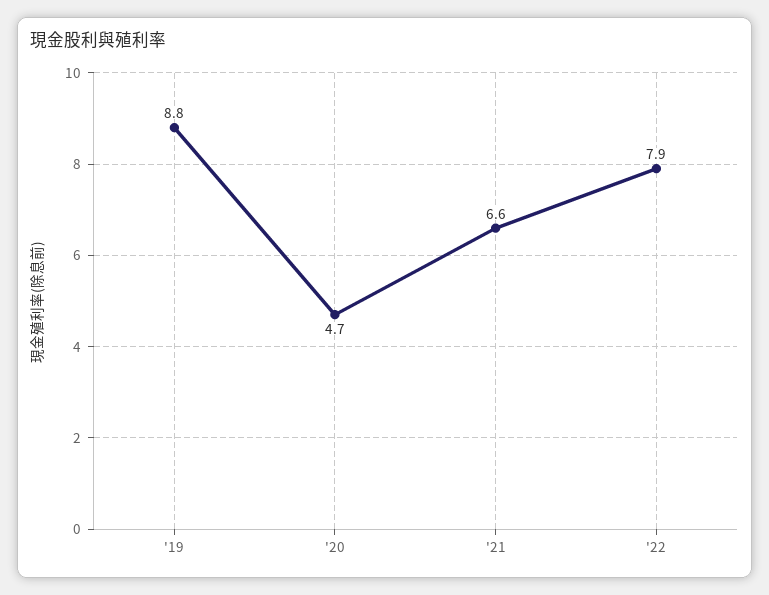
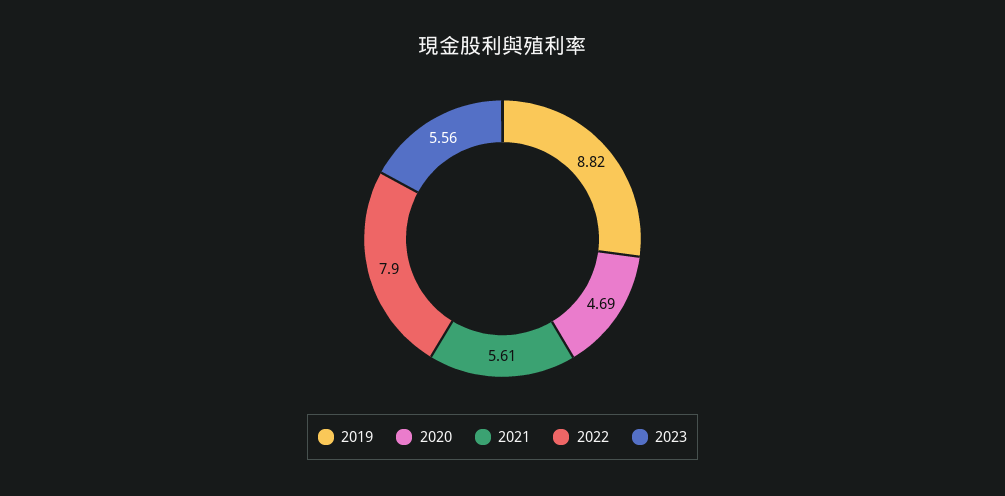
'21: 6.6 -> 5.61
2023: none -> 5.56

